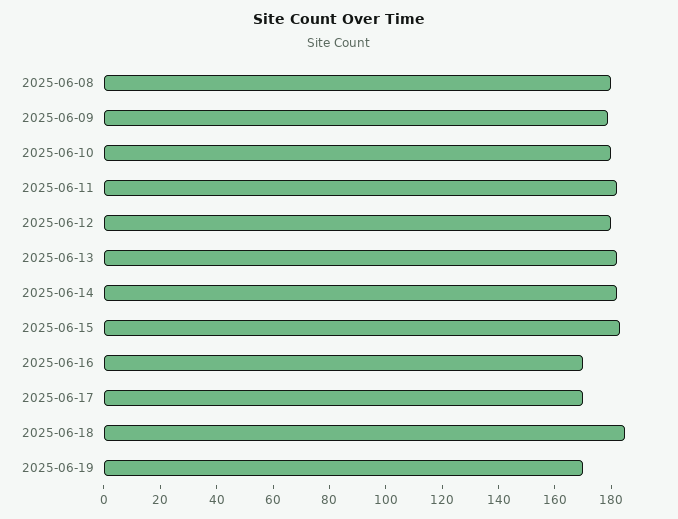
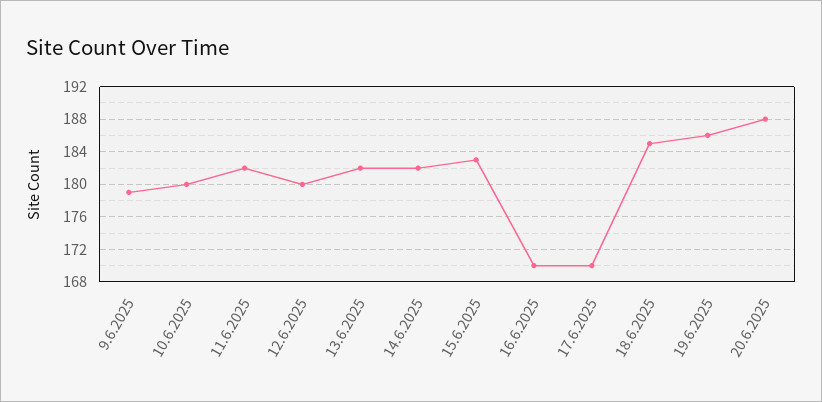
2025-06-08: 180 -> none
2025-06-19: 170 -> 186
20.6.2025: none -> 188

